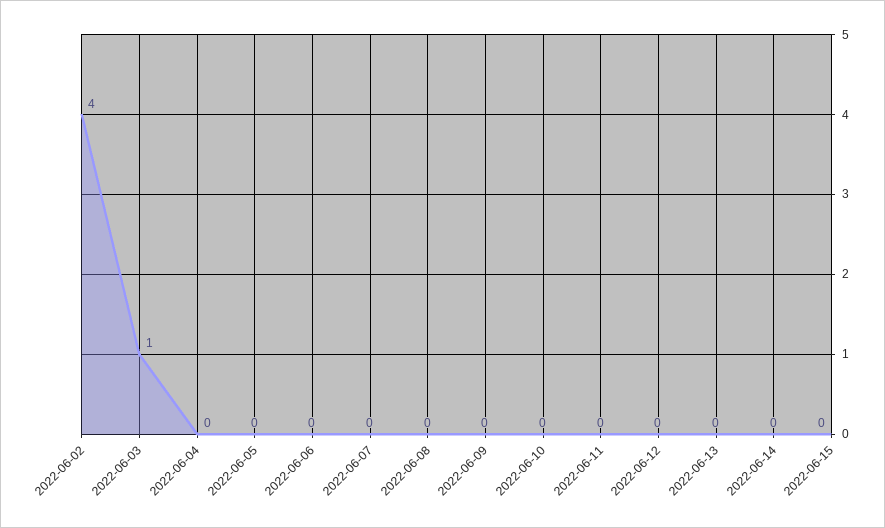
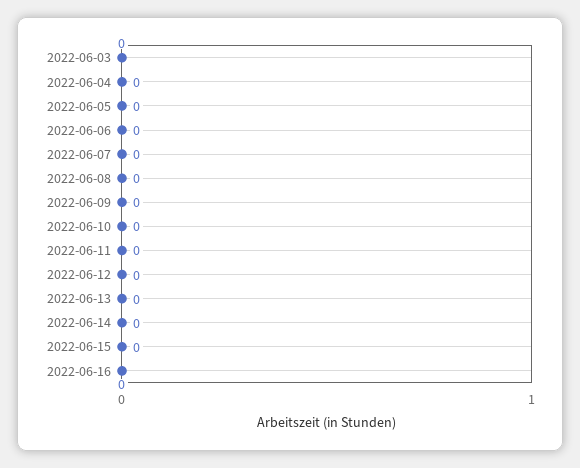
2022-06-02: 4 -> none
2022-06-03: 1 -> 0
2022-06-16: none -> 0

